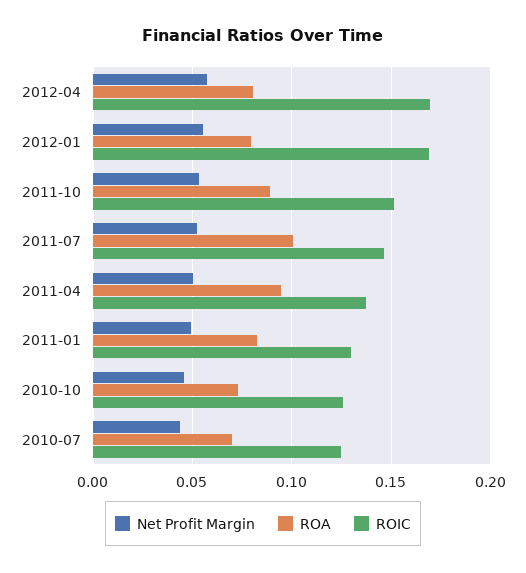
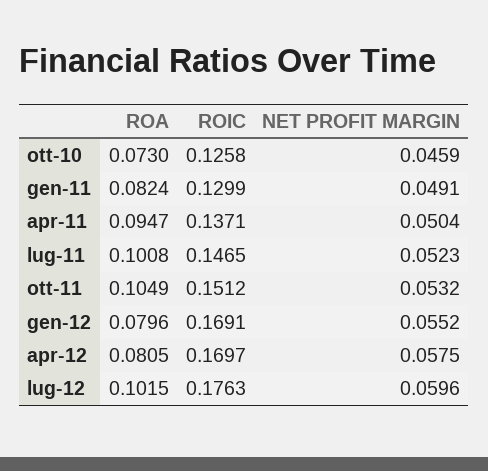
ROA, 2011-10: 0.09 -> 0.1049
Net Profit Margin, 2010-07: 0.045 -> none
ROA, 2010-07: 0.07 -> none
ROIC, 2010-07: 0.125 -> none
ROA, lug-12: none -> 0.1015
ROIC, lug-12: none -> 0.1763
Net Profit Margin, lug-12: none -> 0.0596

